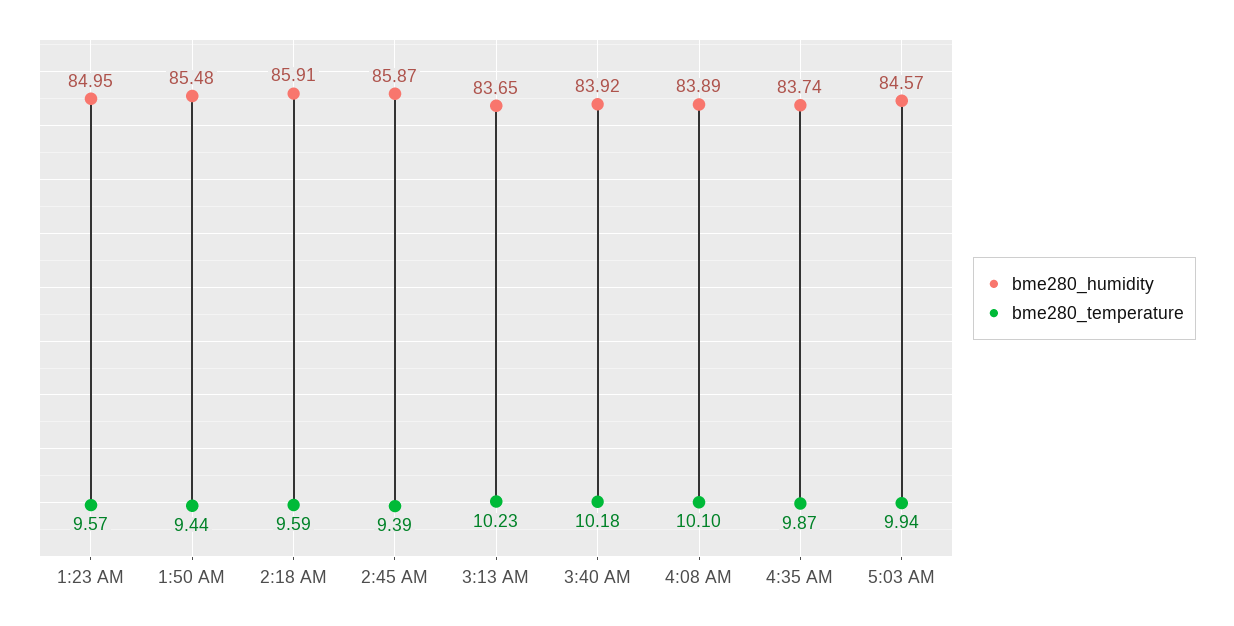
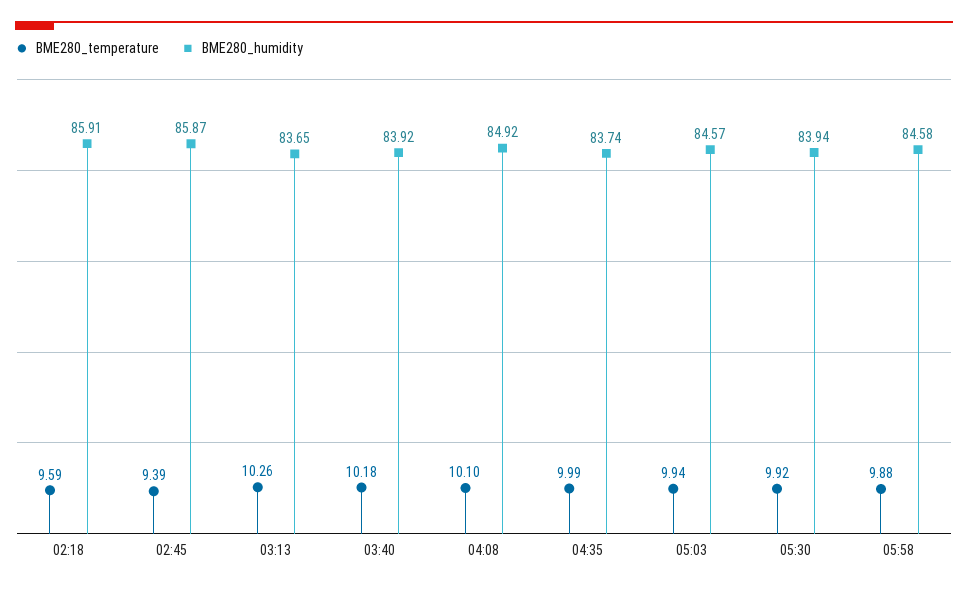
bme280_humidity, 1:23 AM: 84.95 -> none
bme280_temperature, 1:23 AM: 9.57 -> none
bme280_humidity, 1:50 AM: 85.48 -> none
bme280_temperature, 1:50 AM: 9.44 -> none
bme280_temperature, 3:13 AM: 10.23 -> 10.26
bme280_humidity, 4:08 AM: 83.89 -> 84.92
bme280_temperature, 4:35 AM: 9.87 -> 9.99
bme280_temperature, 05:30: none -> 9.92
bme280_humidity, 05:30: none -> 83.94
bme280_temperature, 05:58: none -> 9.88
bme280_humidity, 05:58: none -> 84.58

